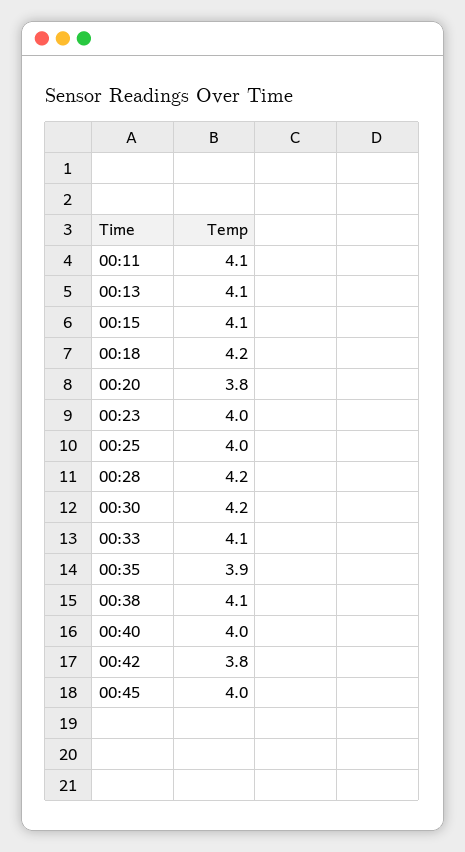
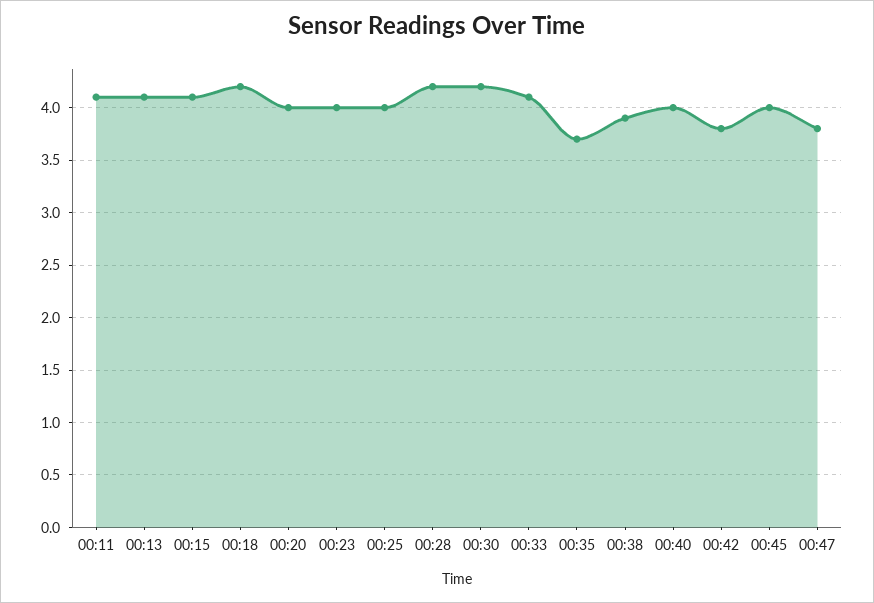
00:20: 3.8 -> 4
00:35: 3.9 -> 3.7
00:38: 4.1 -> 3.9
00:47: none -> 3.8

